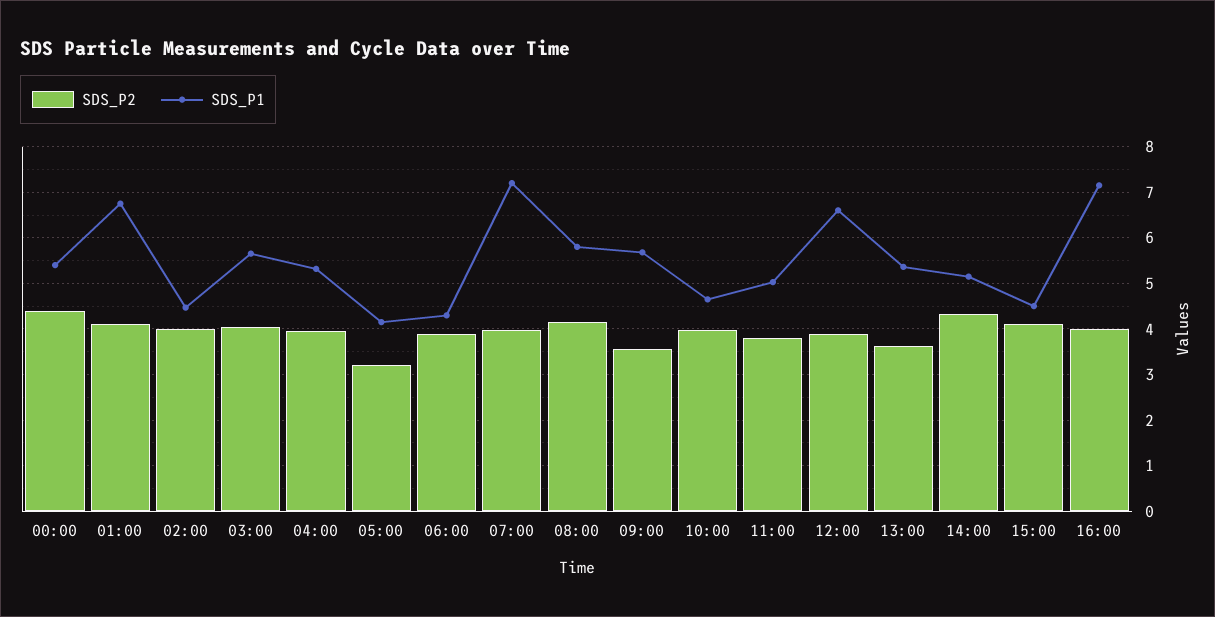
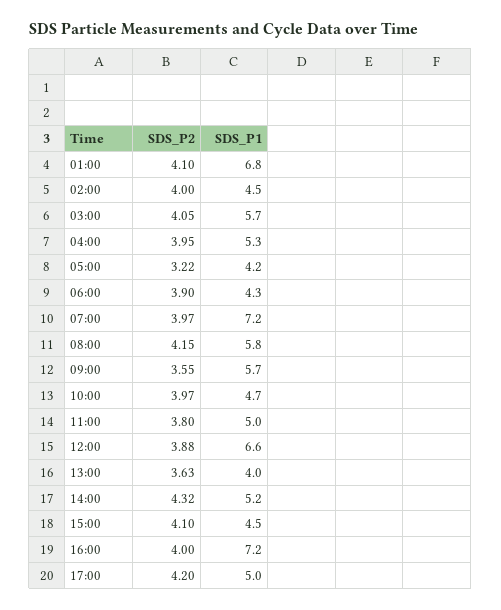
SDS_P2, 00:00: 4.4 -> none
SDS_P1, 00:00: 5.4 -> none
SDS_P1, 13:00: 5.4 -> 4
SDS_P2, 17:00: none -> 4.2
SDS_P1, 17:00: none -> 5

